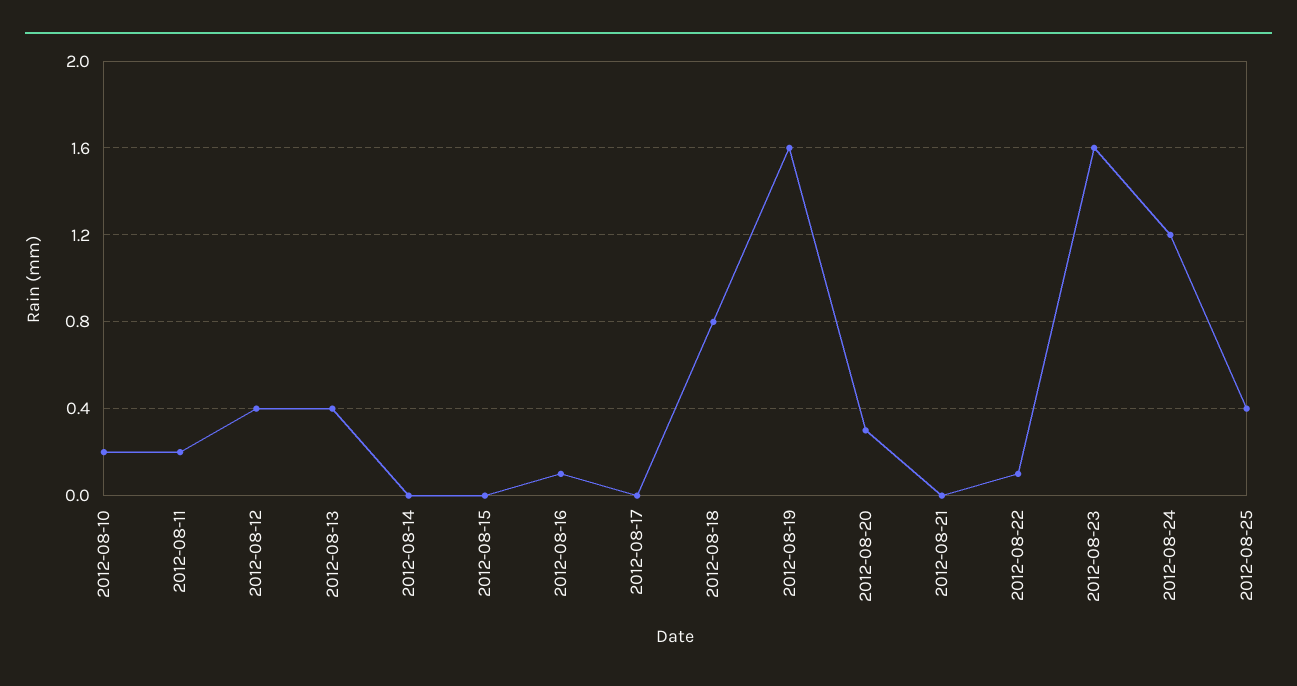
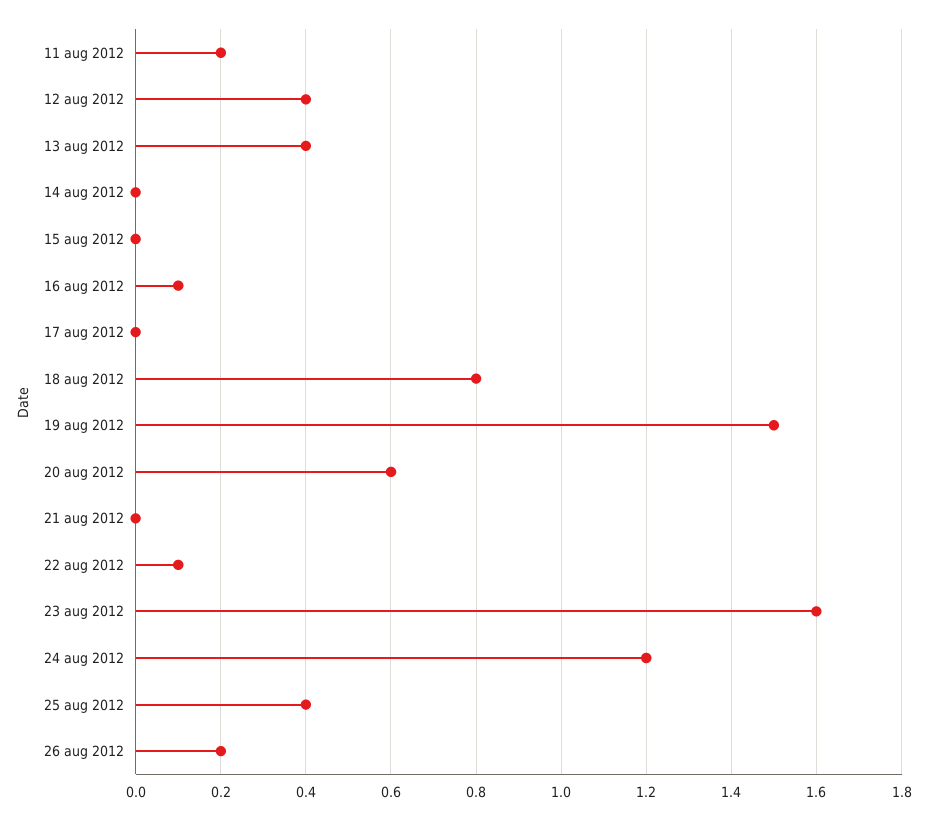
2012-08-10: 0.2 -> none
2012-08-19: 1.6 -> 1.5
2012-08-20: 0.3 -> 0.6
26 aug 2012: none -> 0.2

